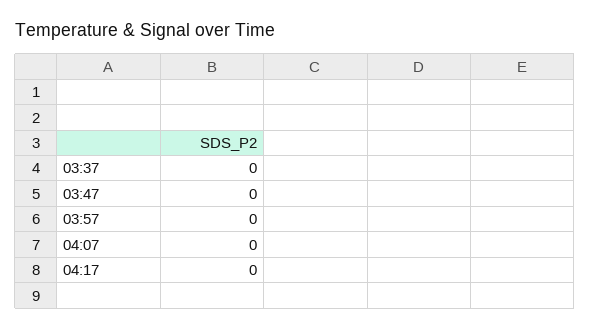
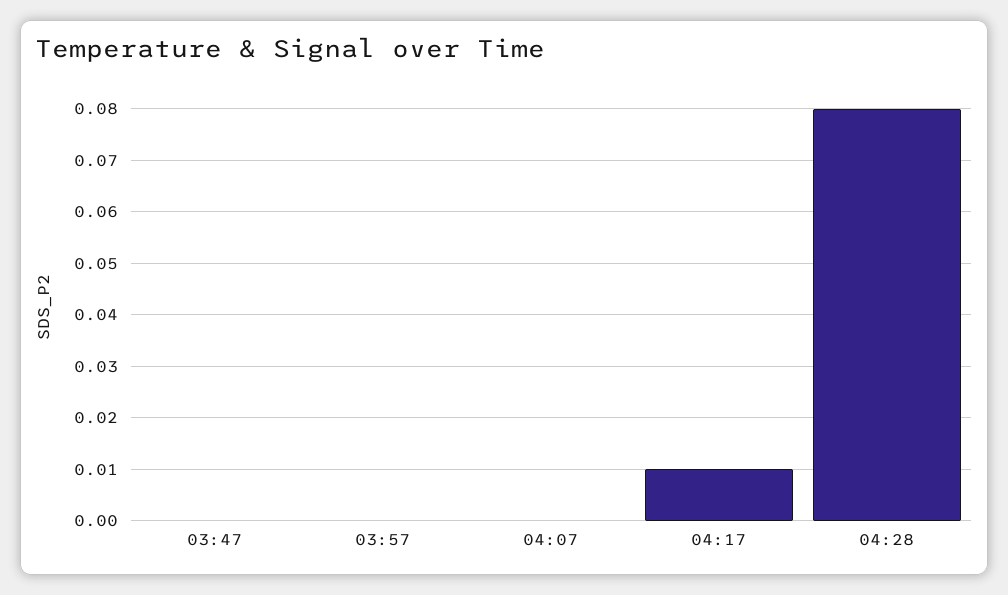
03:37: 0 -> none
04:17: 0 -> 0.01
04:28: none -> 0.08

